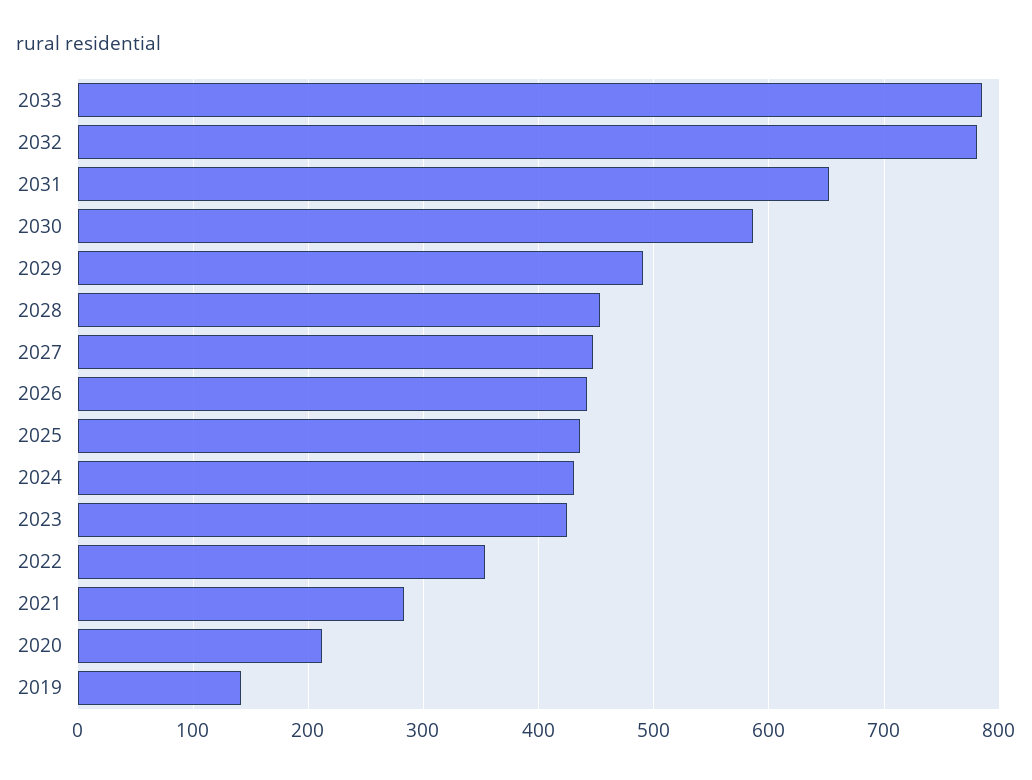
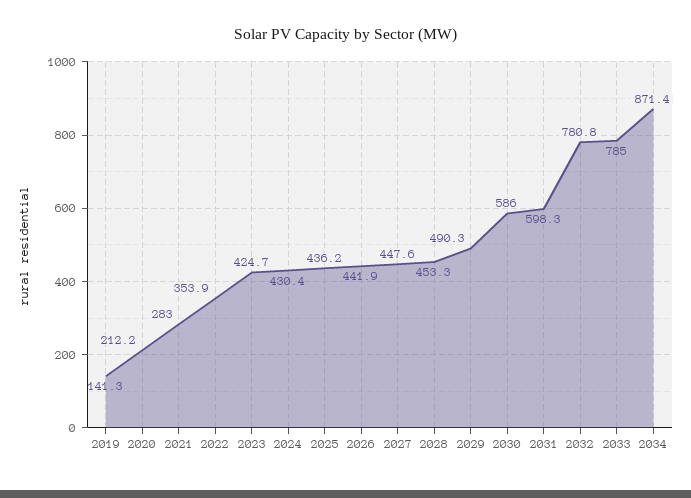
2031: 650 -> 598.3
2034: none -> 871.4

